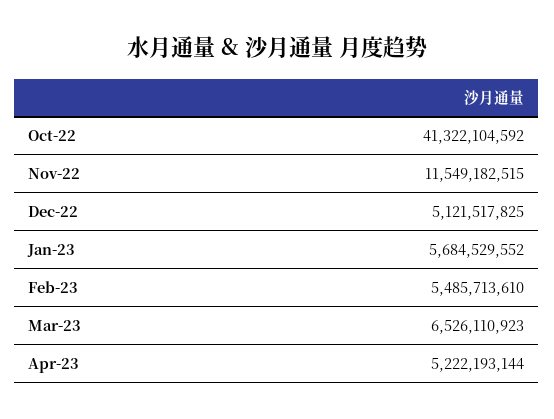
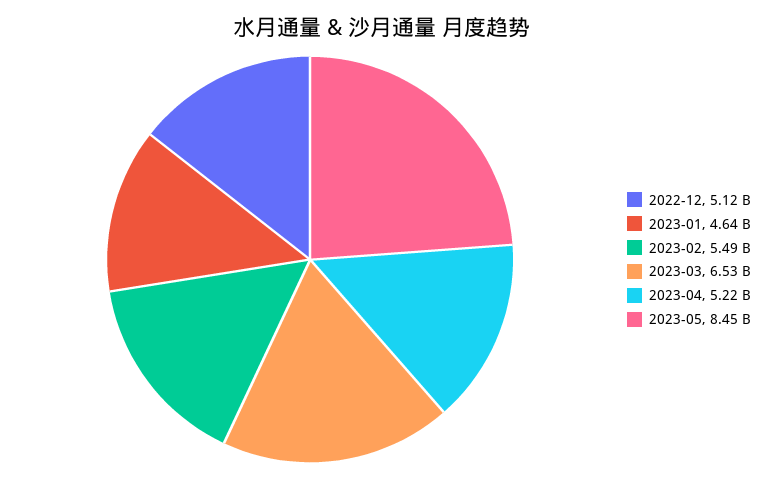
Oct-22: 41322104592 -> none
Nov-22: 11549182515 -> none
Jan-23: 5684529552 -> 4640000000
2023-05: none -> 8450000000

